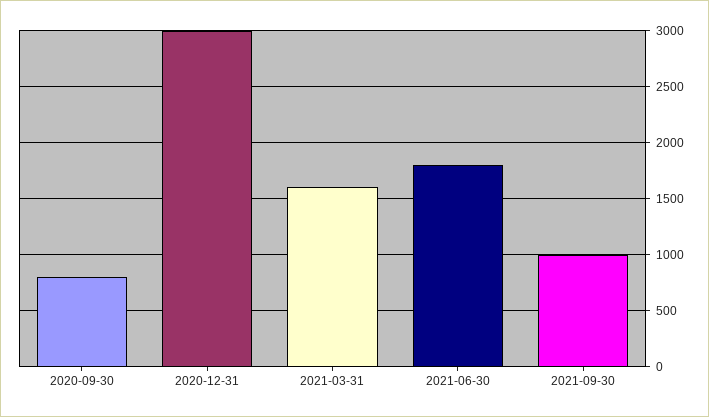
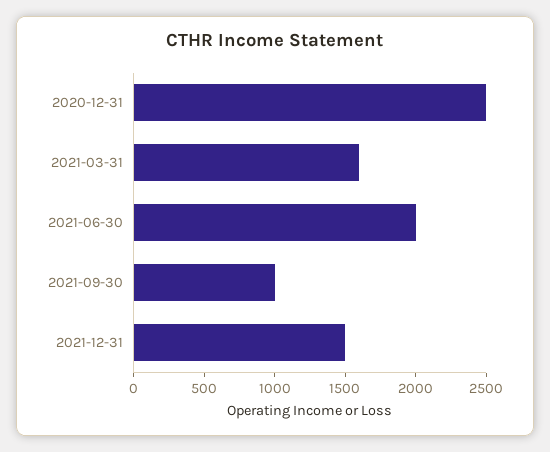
2020-09-30: 800 -> none
2020-12-31: 3000 -> 2500
2021-06-30: 1800 -> 2000
2021-12-31: none -> 1500

